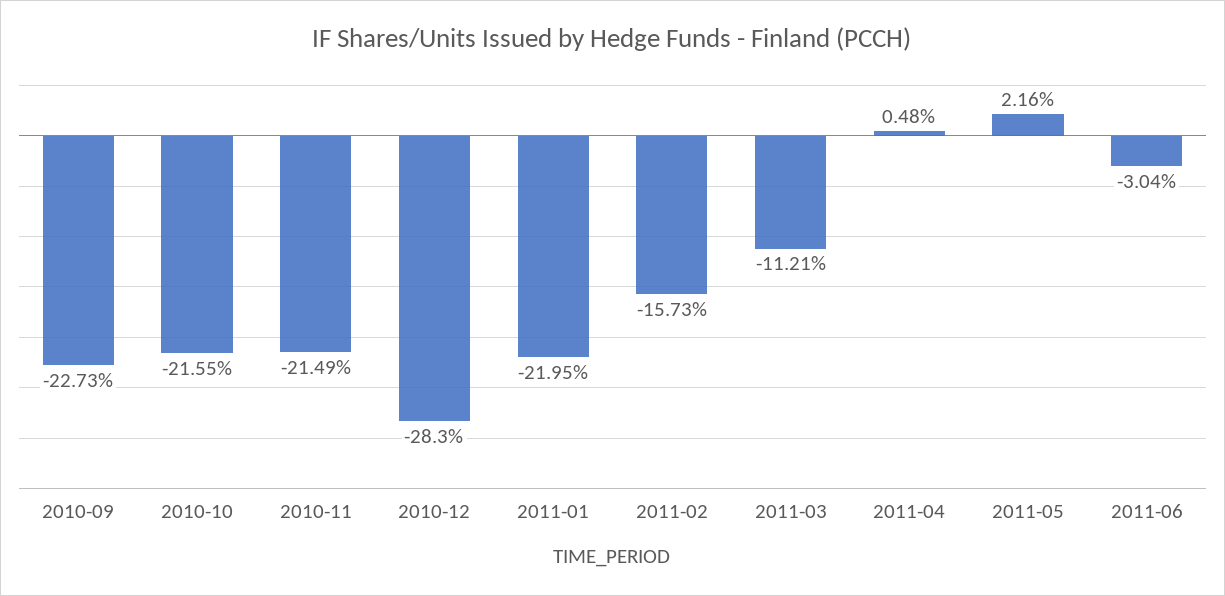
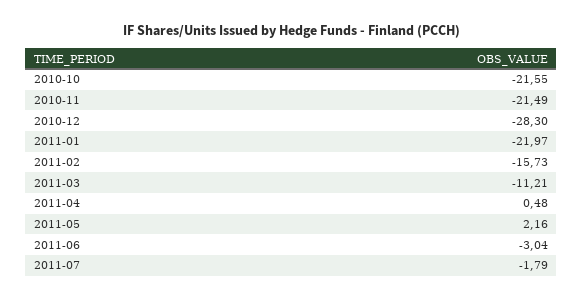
2010-09: -22.73 -> none
2011-01: -21.95 -> -21.97
2011-07: none -> -1.79

